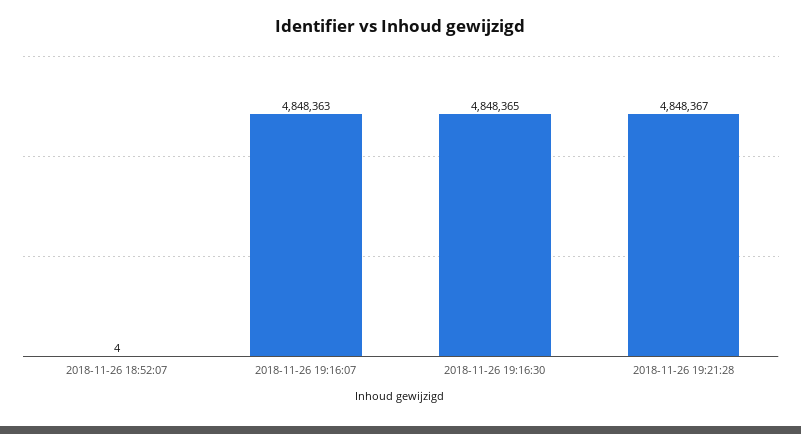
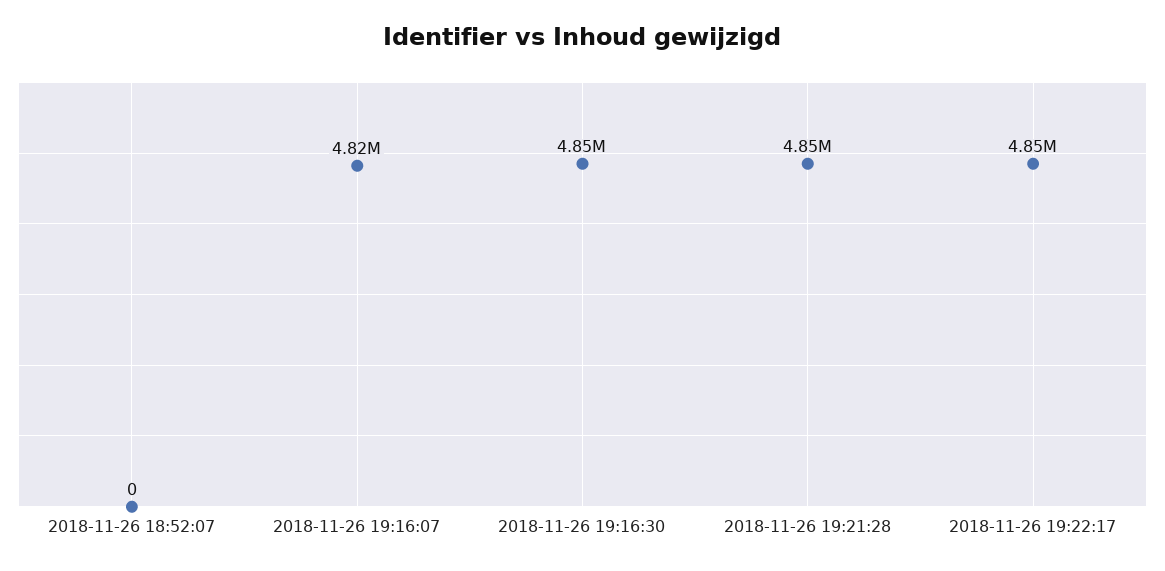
2018-11-26 18:52:07: 4 -> 0
2018-11-26 19:16:07: 4848363 -> 4820000
2018-11-26 19:22:17: none -> 4850000

